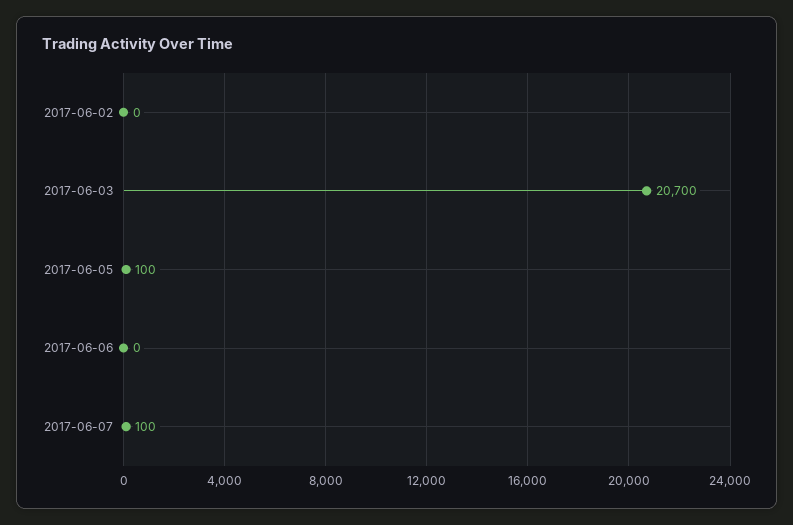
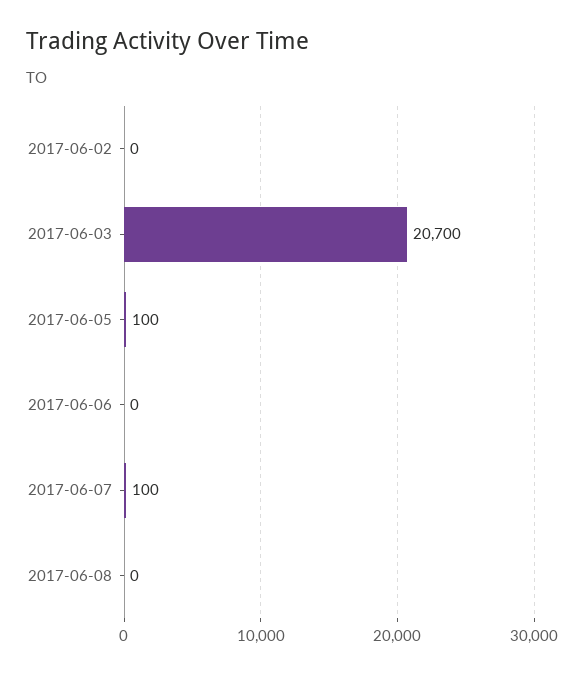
2017-06-08: none -> 0

